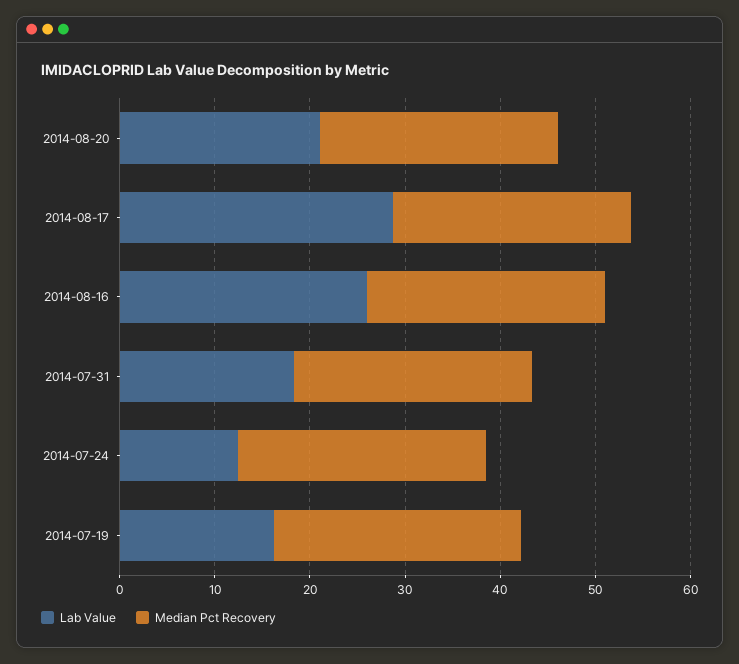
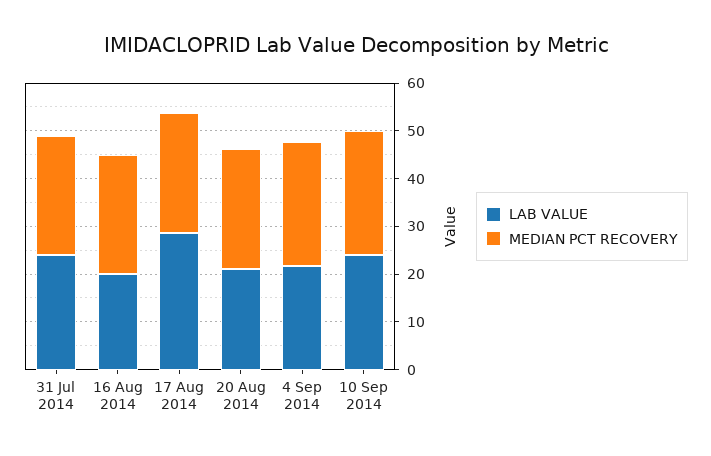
Lab Value, 2014-08-16: 26 -> 20
Lab Value, 2014-07-31: 18 -> 24
Lab Value, 2014-07-24: 12 -> none
Median Pct Recovery, 2014-07-24: 26 -> none
Lab Value, 2014-07-19: 16 -> none
Median Pct Recovery, 2014-07-19: 26 -> none
Lab Value, 4 Sep 2014: none -> 22
Median Pct Recovery, 4 Sep 2014: none -> 26
Lab Value, 10 Sep 2014: none -> 24
Median Pct Recovery, 10 Sep 2014: none -> 26

